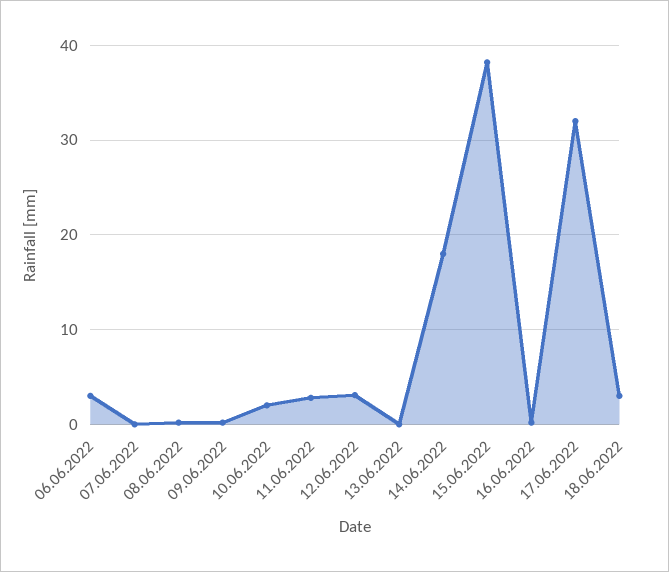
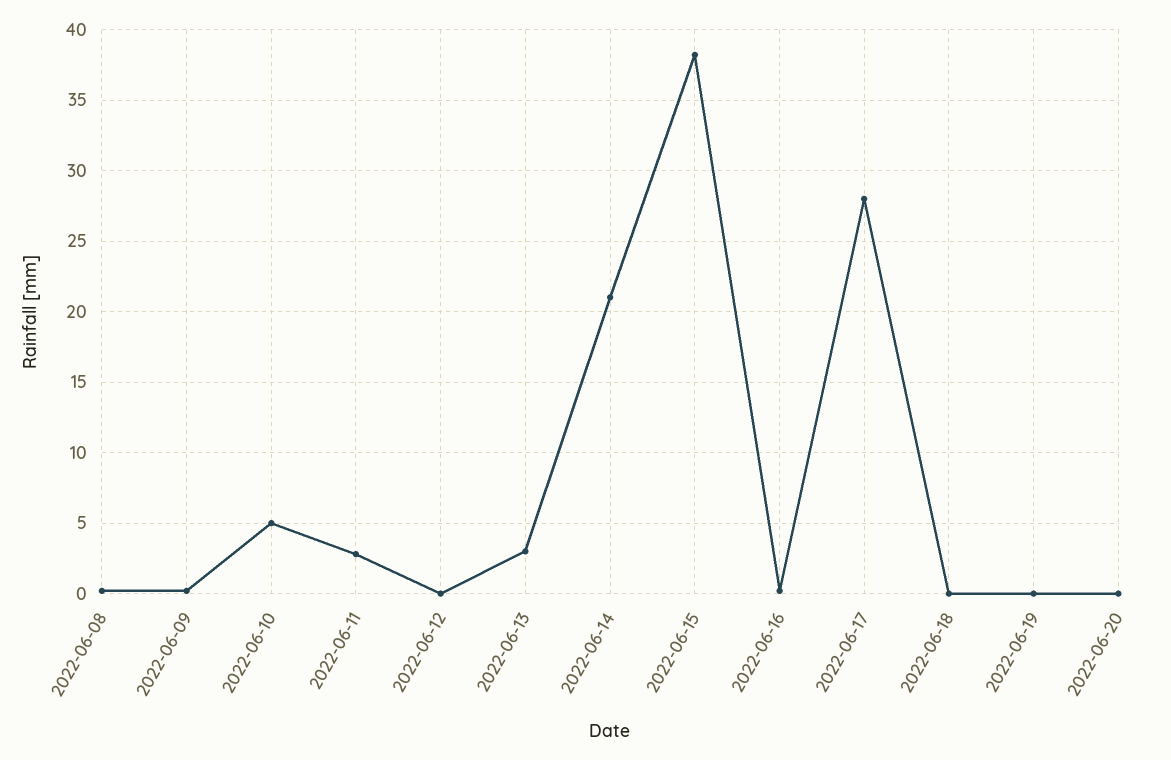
06.06.2022: 3 -> none
07.06.2022: 0 -> none
10.06.2022: 2 -> 5
12.06.2022: 3 -> 0
13.06.2022: 0 -> 3
14.06.2022: 18 -> 21
17.06.2022: 32 -> 28
18.06.2022: 3 -> 0
2022-06-19: none -> 0
2022-06-20: none -> 0

